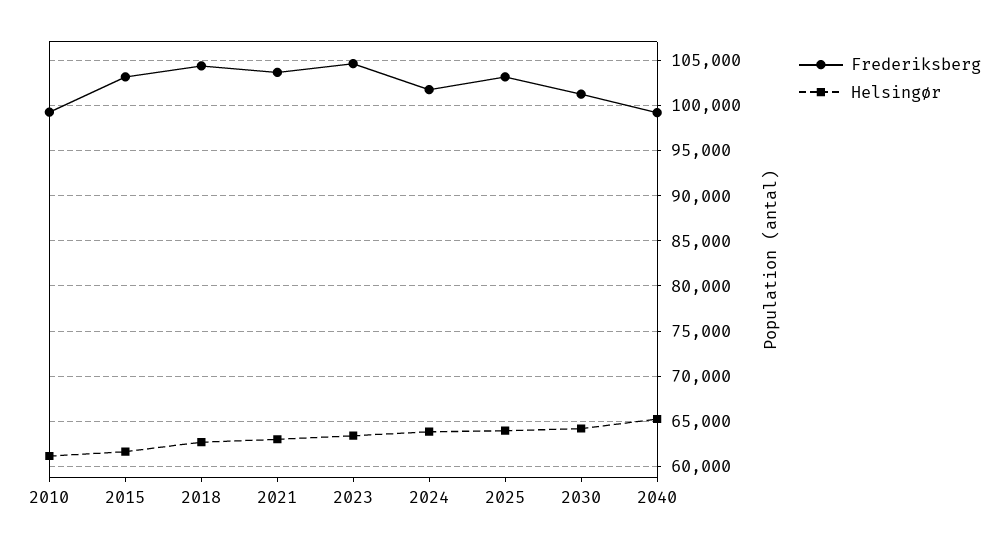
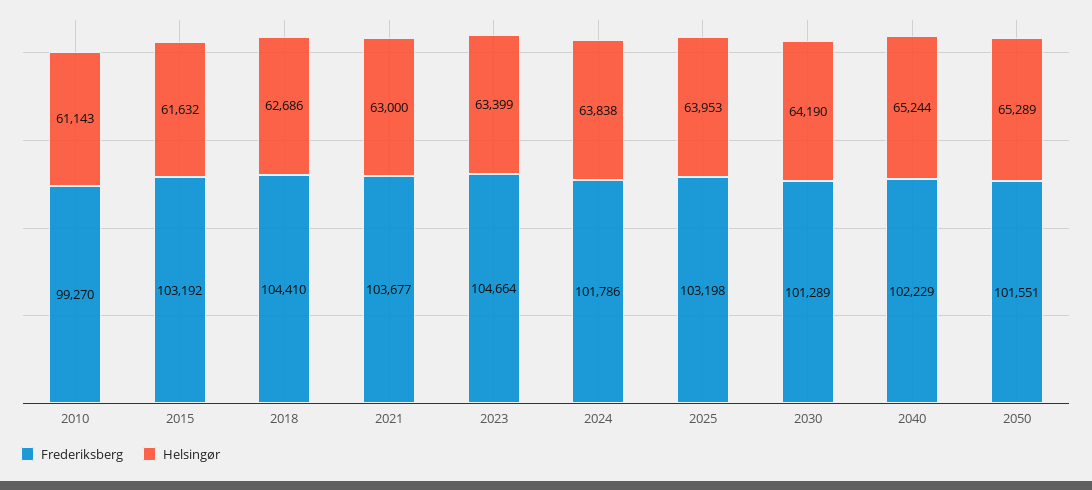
Frederiksberg, 2040: 99000 -> 102229
Frederiksberg, 2050: none -> 101551
Helsingør, 2050: none -> 65289

